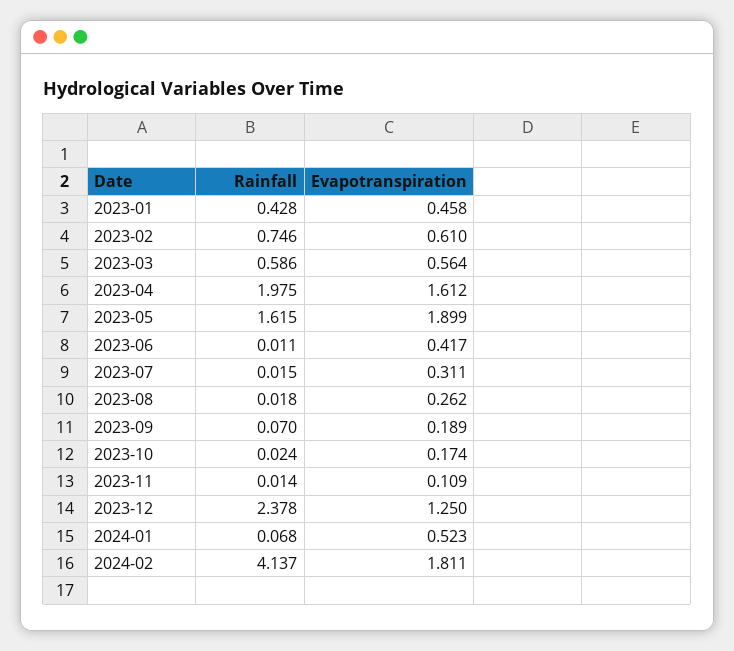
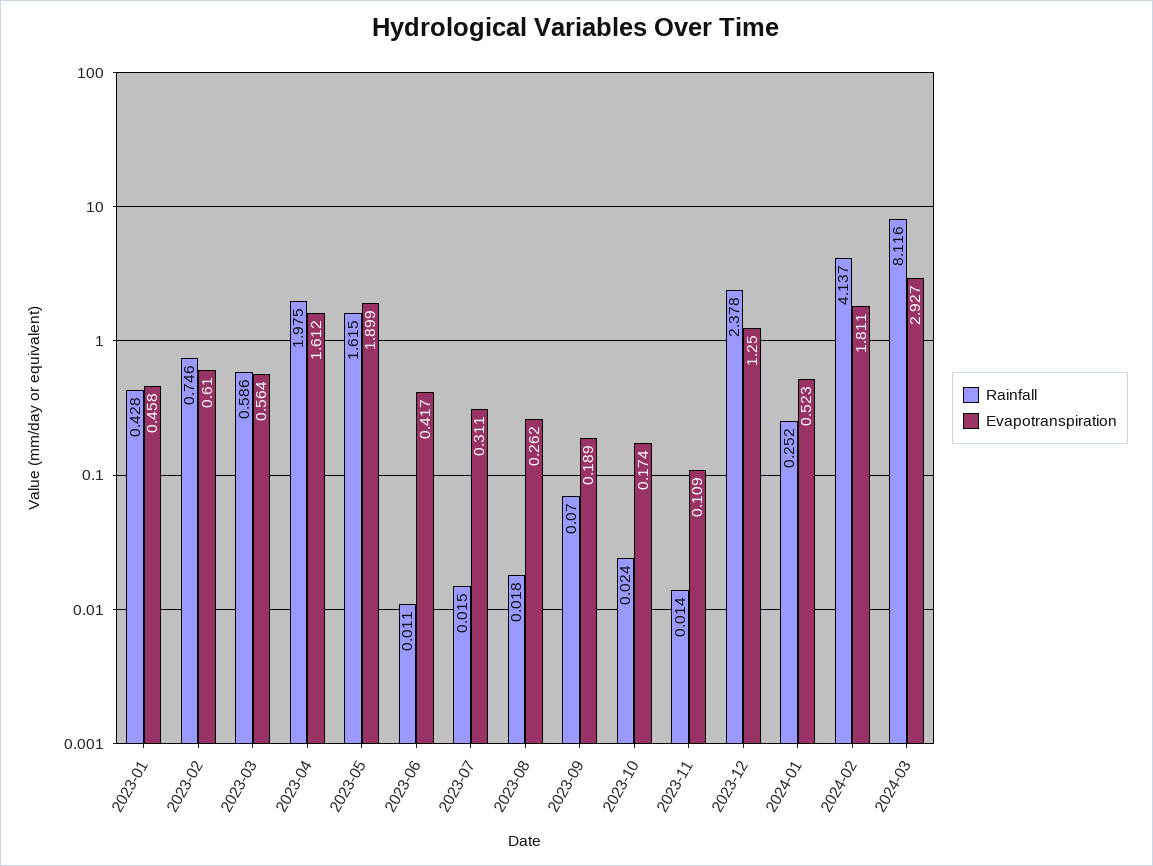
Rainfall, 2024-01: 0.068 -> 0.252
Rainfall, 2024-03: none -> 8.116
Evapotranspiration, 2024-03: none -> 2.927

